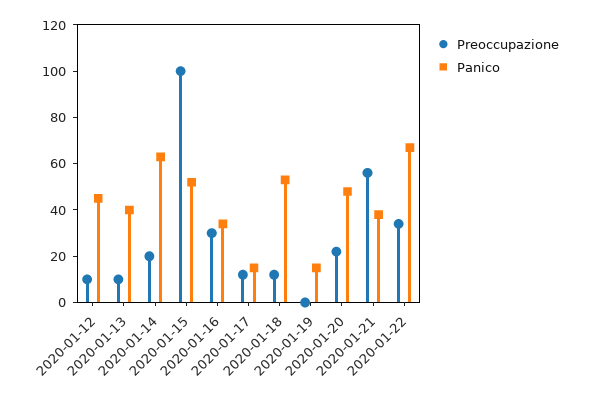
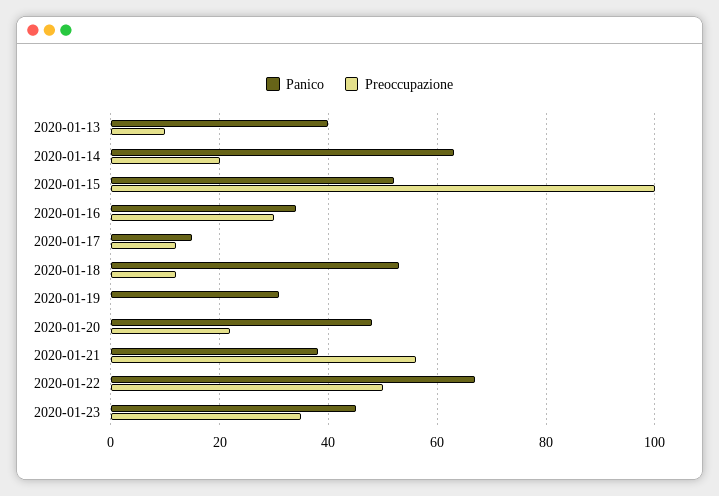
Preoccupazione, 2020-01-12: 10 -> none
Panico, 2020-01-12: 45 -> none
Panico, 2020-01-19: 15 -> 30
Preoccupazione, 2020-01-22: 35 -> 50
Panico, 2020-01-23: none -> 45
Preoccupazione, 2020-01-23: none -> 35

